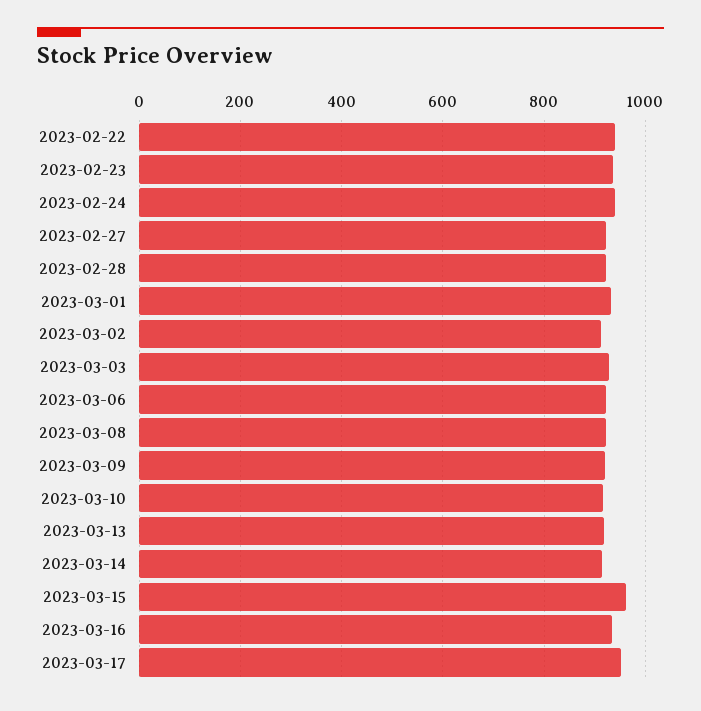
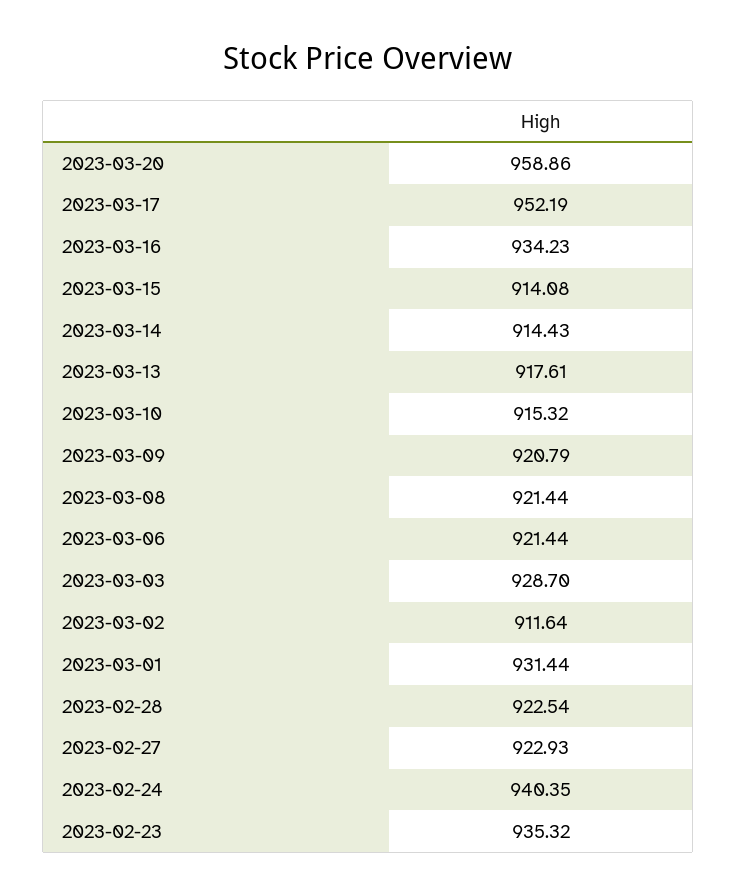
2023-02-22: 940 -> none
2023-03-15: 960 -> 914.08
2023-03-20: none -> 958.86

